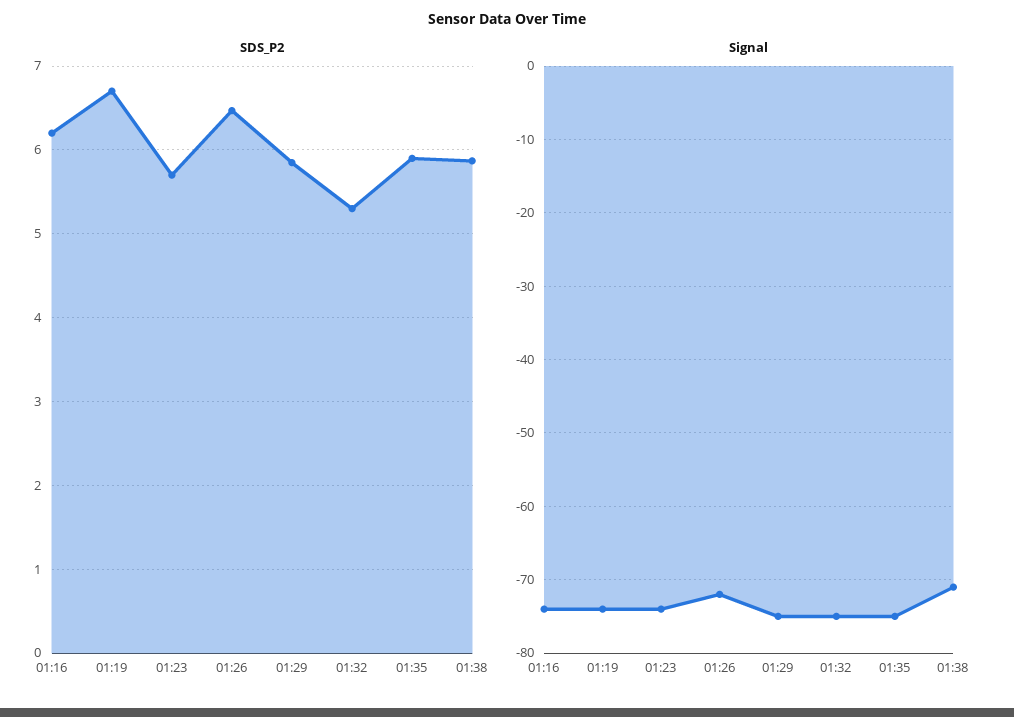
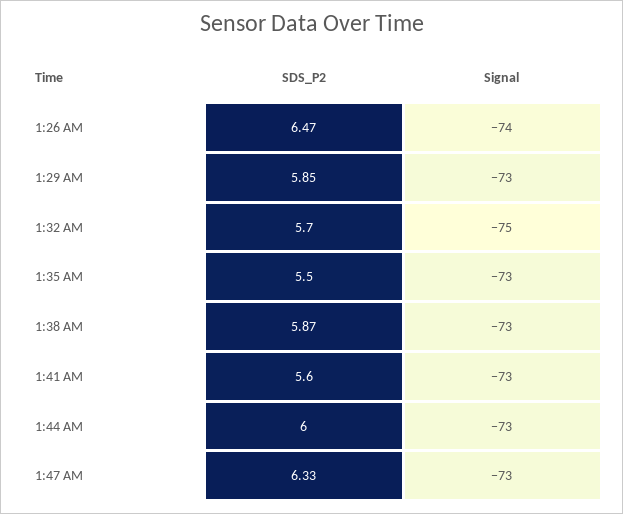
SDS_P2, 01:16: 6.2 -> none
SDS_P2, 01:19: 6.7 -> none
SDS_P2, 01:23: 5.7 -> none
SDS_P2, 01:32: 5.3 -> 5.7
SDS_P2, 01:35: 5.9 -> 5.5
Signal, 01:16: -74 -> none
Signal, 01:19: -74 -> none
Signal, 01:23: -74 -> none
Signal, 01:26: -72 -> -74
Signal, 01:29: -75 -> -73
Signal, 01:35: -75 -> -73
Signal, 01:38: -71 -> -73
SDS_P2, 1:41 AM: none -> 5.6
Signal, 1:41 AM: none -> -73
SDS_P2, 1:44 AM: none -> 6
Signal, 1:44 AM: none -> -73
SDS_P2, 1:47 AM: none -> 6.33
Signal, 1:47 AM: none -> -73

